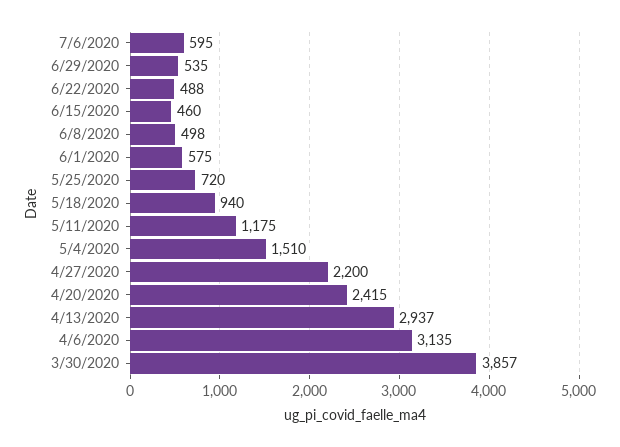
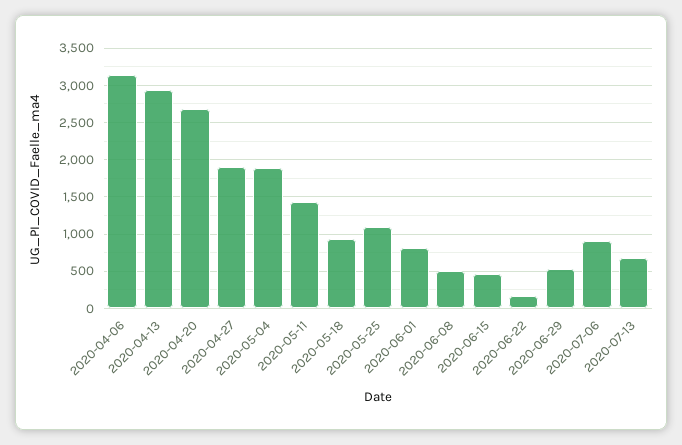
7/6/2020: 595 -> 900
6/22/2020: 488 -> 200
6/1/2020: 575 -> 800
5/25/2020: 720 -> 1100
5/11/2020: 1175 -> 1400
5/4/2020: 1510 -> 1900
4/27/2020: 2200 -> 1900
4/20/2020: 2415 -> 2700
3/30/2020: 3857 -> none
2020-07-13: none -> 700

